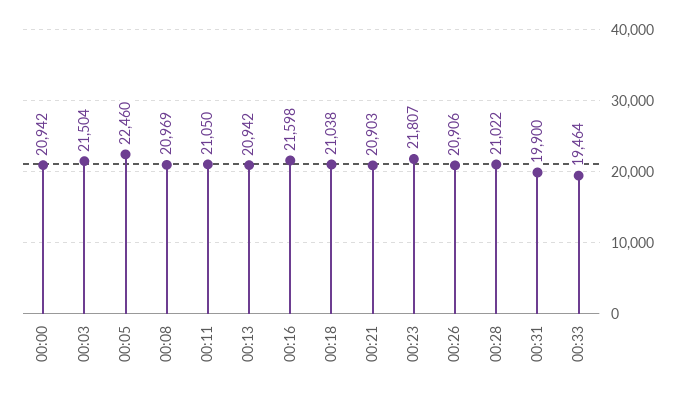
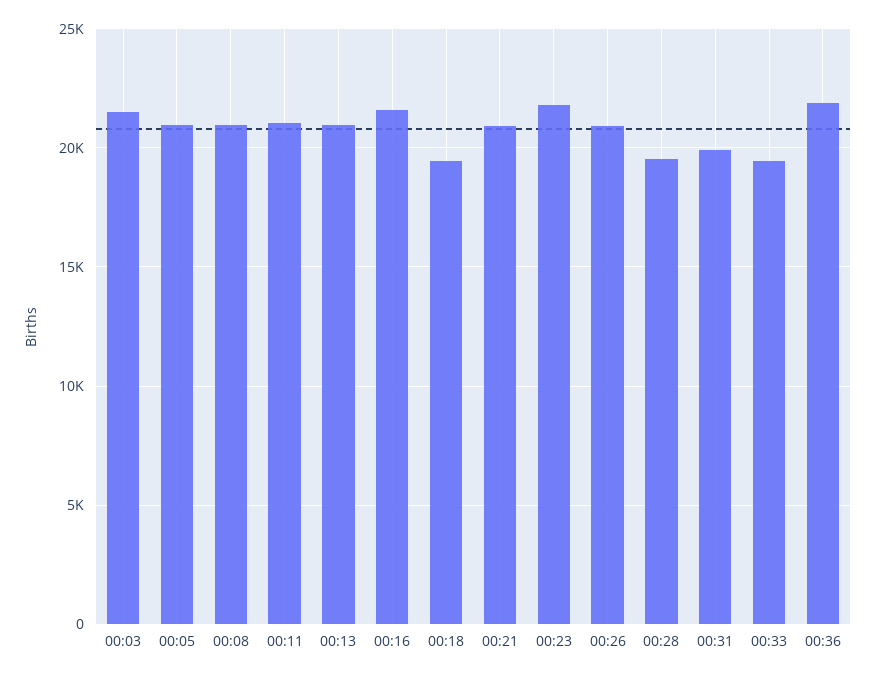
00:00: 20942 -> none
00:05: 22460 -> 21000
00:18: 21038 -> 19500
00:28: 21022 -> 19500
00:36: none -> 22000

